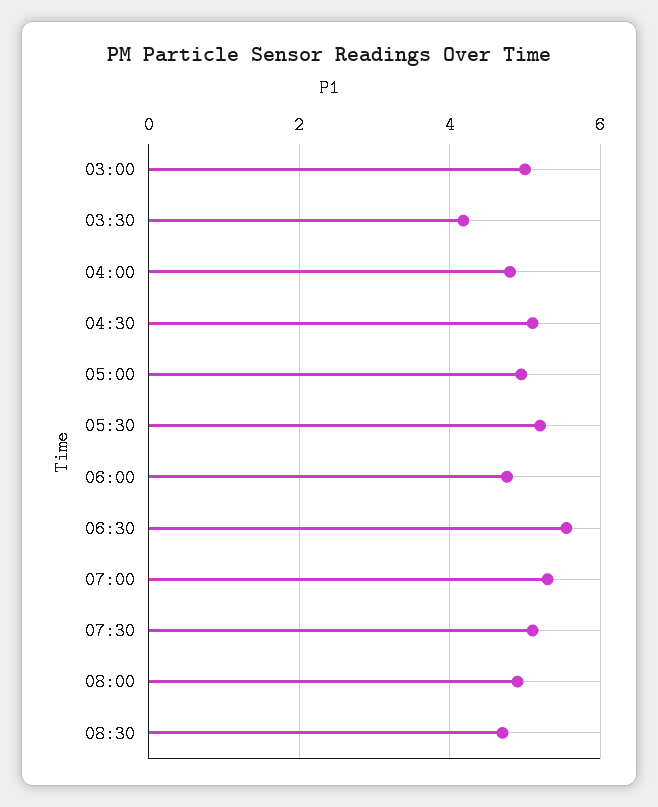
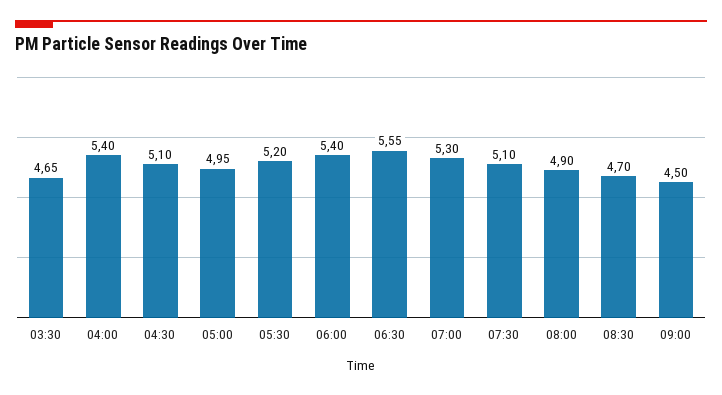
03:00: 5 -> none
03:30: 4.2 -> 4.65
04:00: 4.8 -> 5.4
06:00: 4.8 -> 5.4
09:00: none -> 4.5

